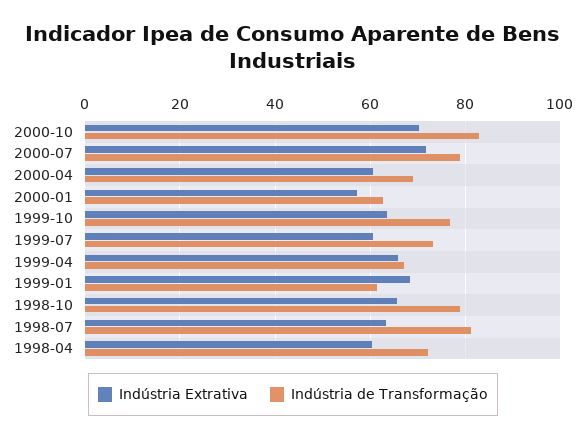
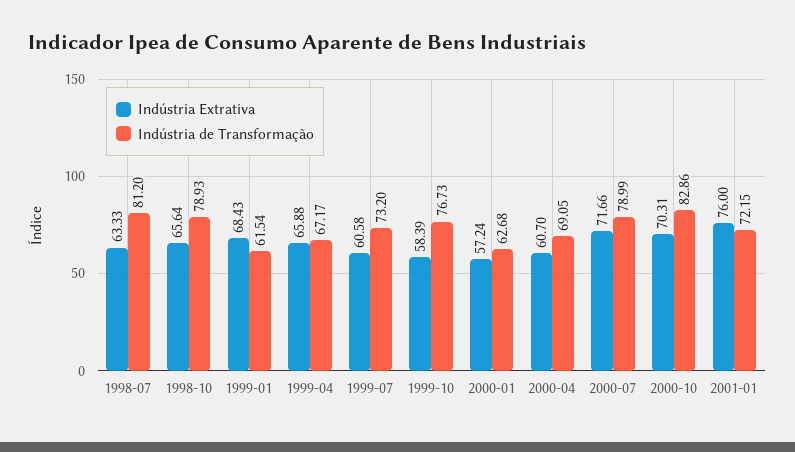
Indústria Extrativa, 1999-10: 64 -> 58.39
Indústria Extrativa, 1998-04: 60 -> none
Indústria de Transformação, 1998-04: 72 -> none
Indústria Extrativa, 2001-01: none -> 76
Indústria de Transformação, 2001-01: none -> 72.15

